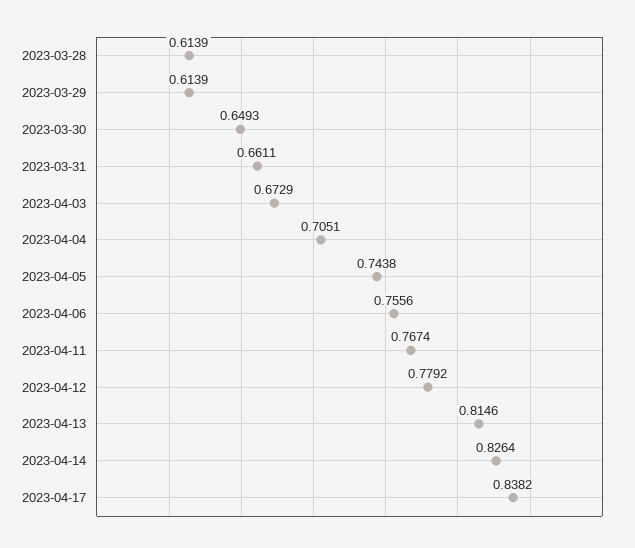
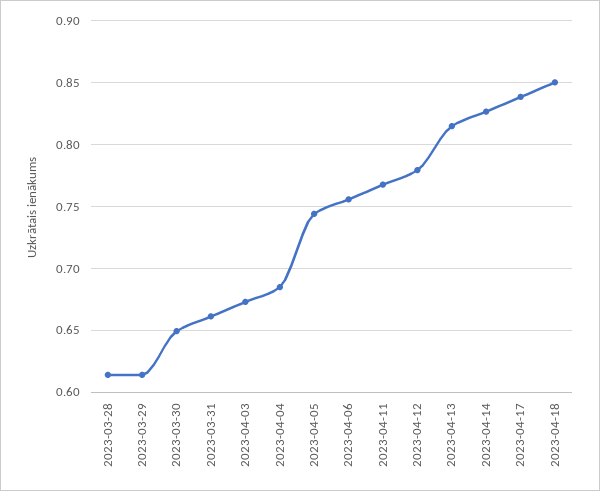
2023-04-04: 0.7051 -> 0.685
2023-04-18: none -> 0.85

